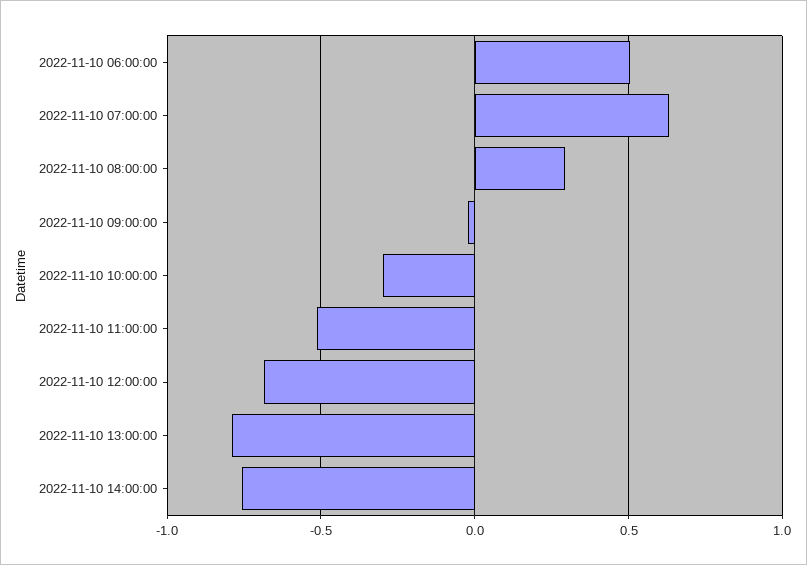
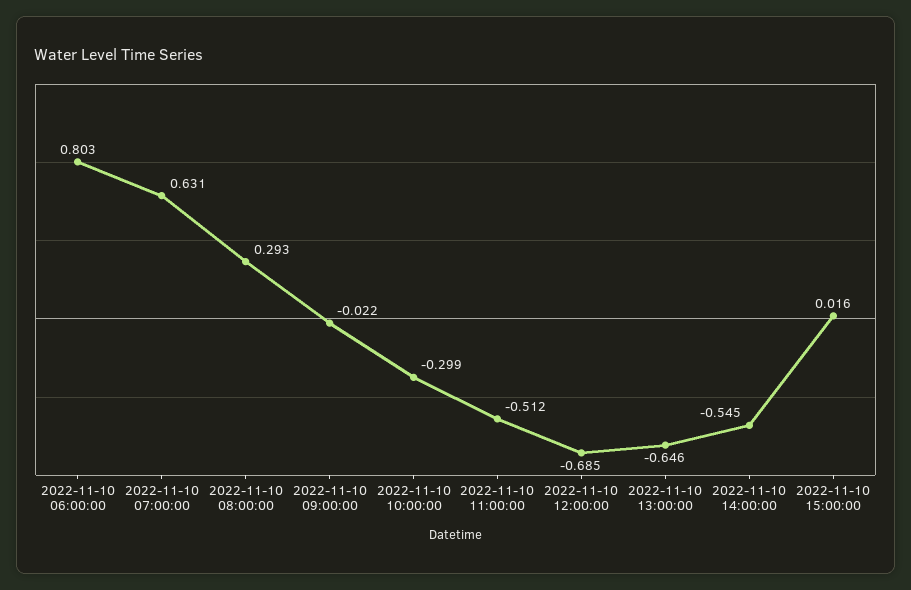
2022-11-10 06:00:00: 0.5 -> 0.803
2022-11-10 13:00:00: -0.8 -> -0.646
2022-11-10 14:00:00: -0.75 -> -0.545
2022-11-10 15:00:00: none -> 0.016

